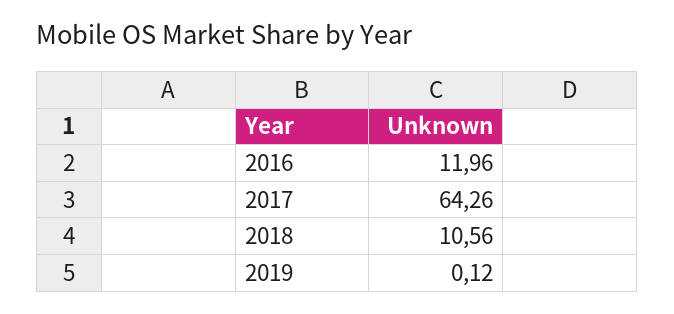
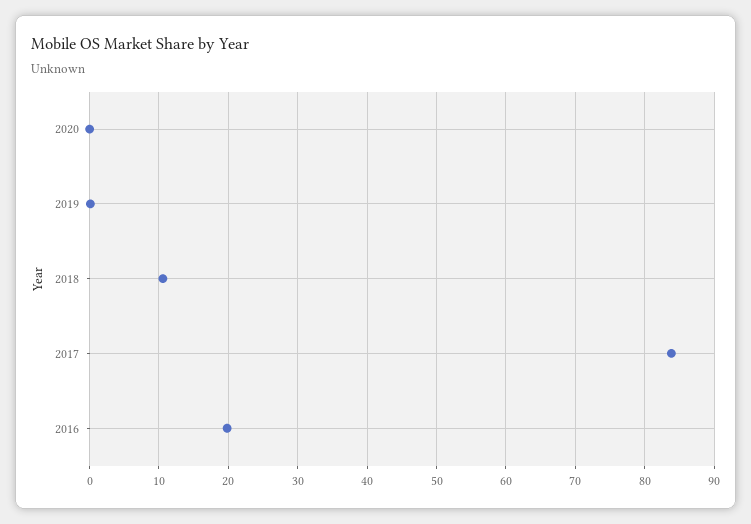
2016: 11.96 -> 20
2017: 64.26 -> 84
2020: none -> 0

